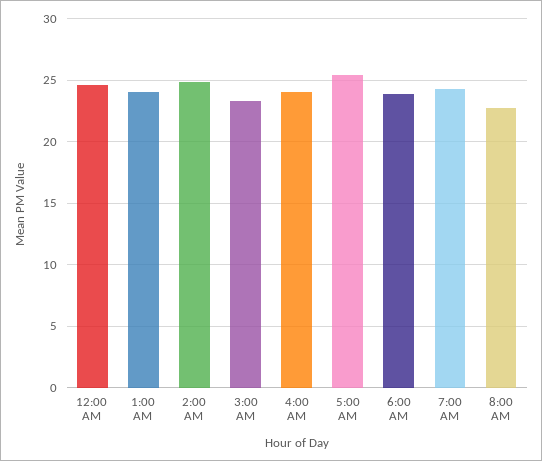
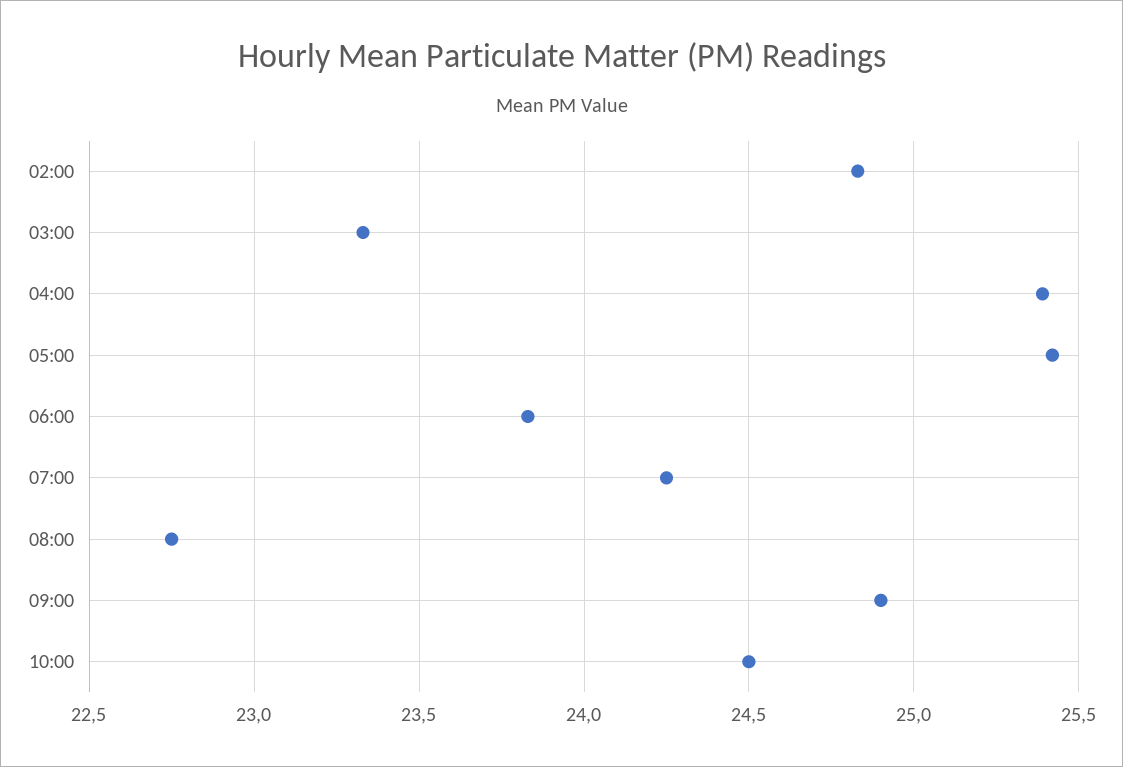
12:00 AM: 24.5 -> none
1:00 AM: 24 -> none
4:00 AM: 24 -> 25.4
09:00: none -> 24.9
10:00: none -> 24.5

